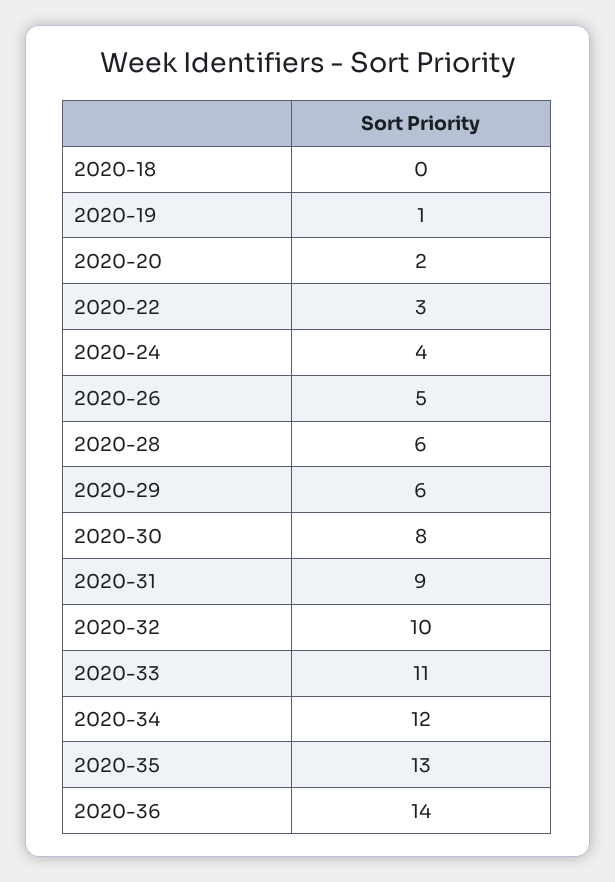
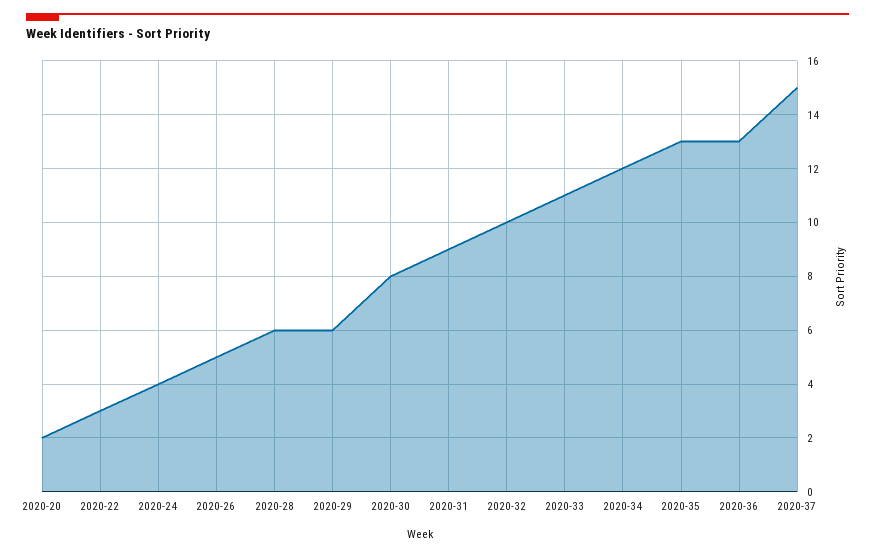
2020-18: 0 -> none
2020-19: 1 -> none
2020-36: 14 -> 13
2020-37: none -> 15

